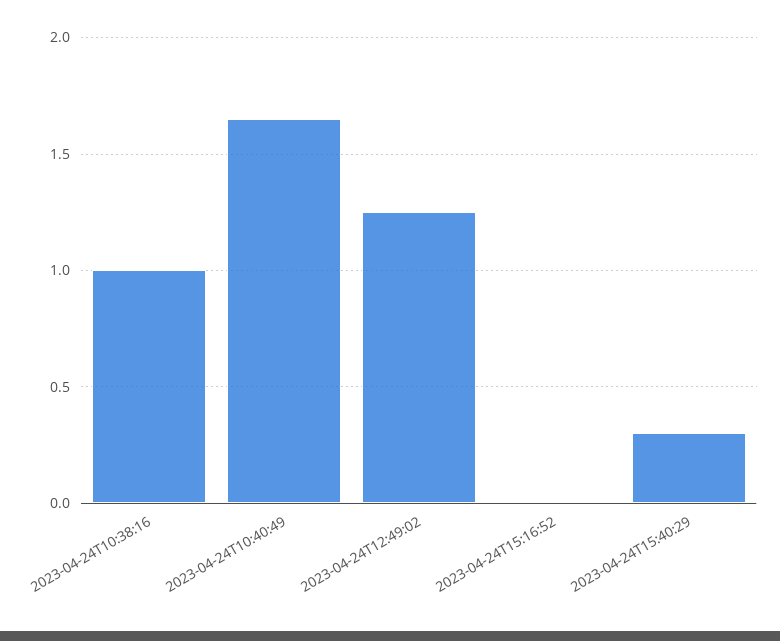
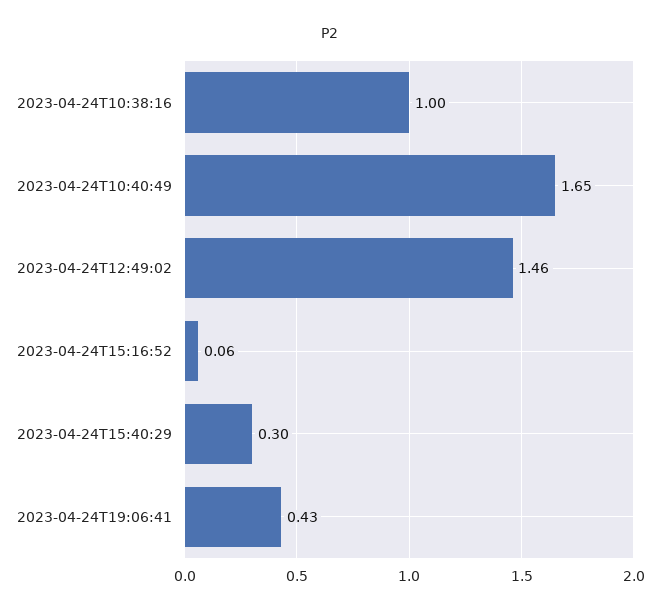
2023-04-24T12:49:02: 1.25 -> 1.46
2023-04-24T15:16:52: 0 -> 0.06
2023-04-24T19:06:41: none -> 0.43

